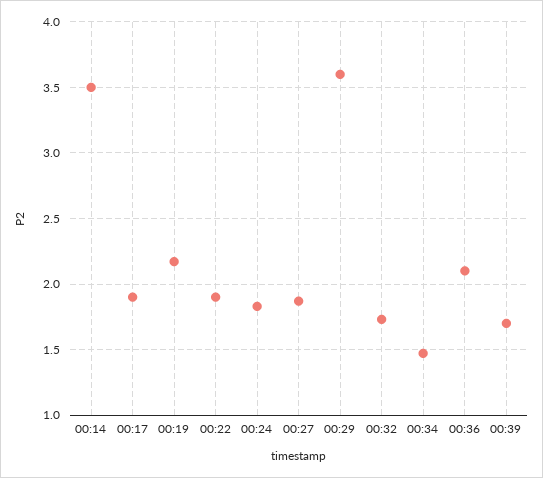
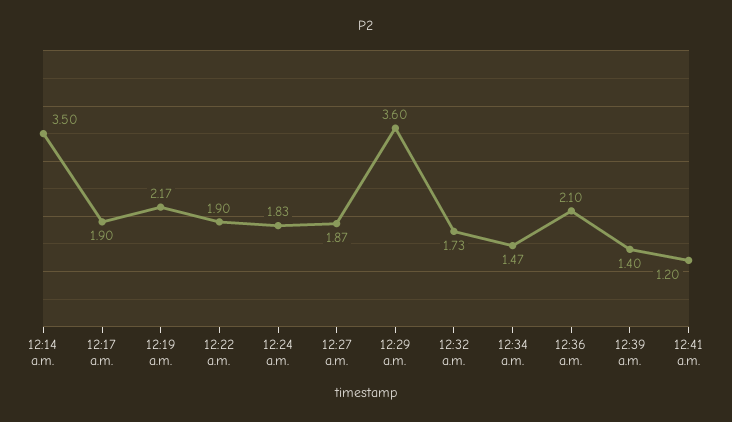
00:39: 1.7 -> 1.4
12:41 a.m.: none -> 1.2

